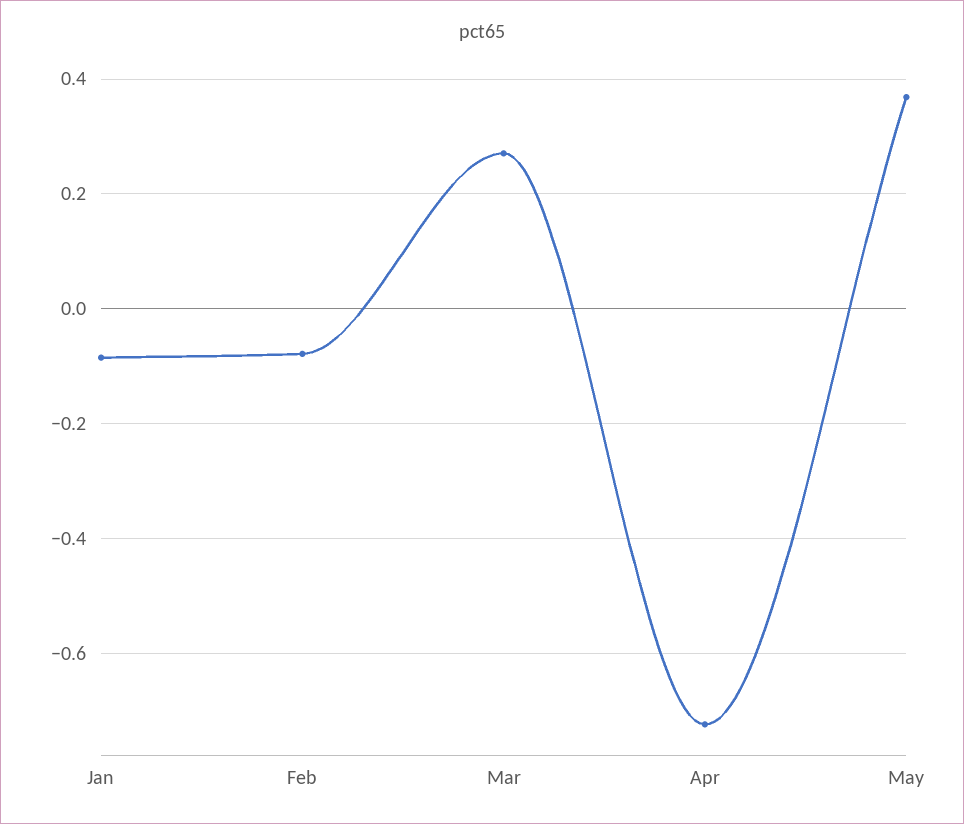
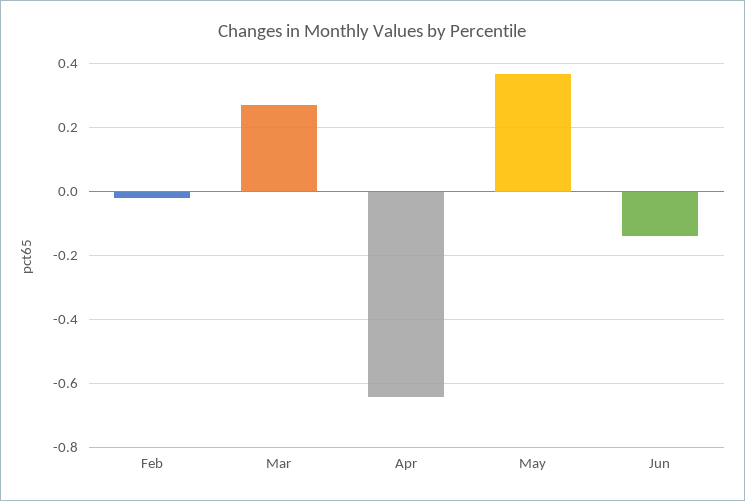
Jan: -0.08 -> none
Feb: -0.08 -> -0.02
Apr: -0.72 -> -0.64
Jun: none -> -0.14

